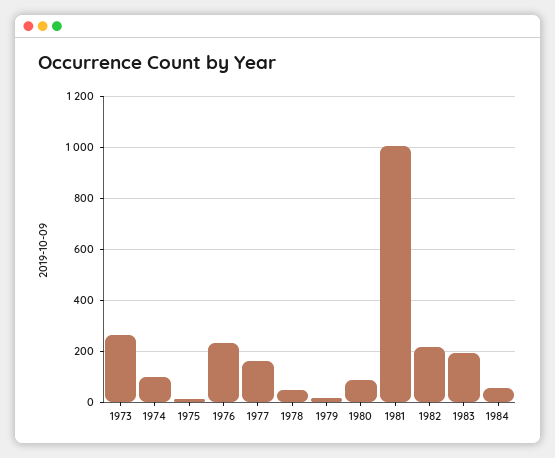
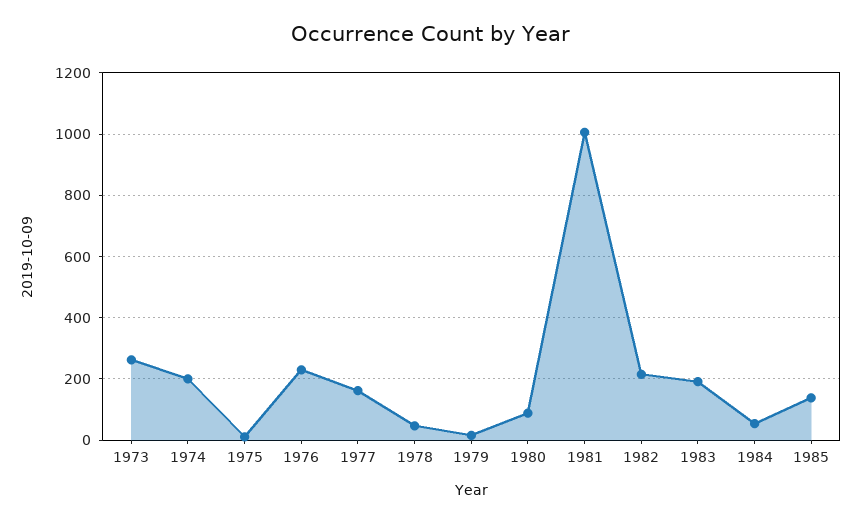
1974: 100 -> 200
1985: none -> 140

